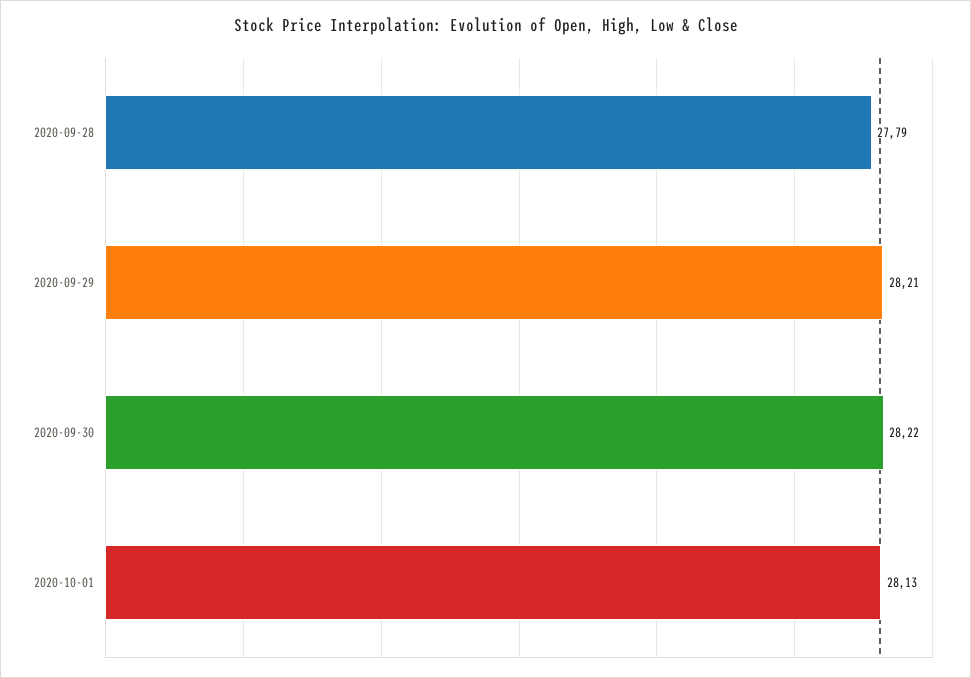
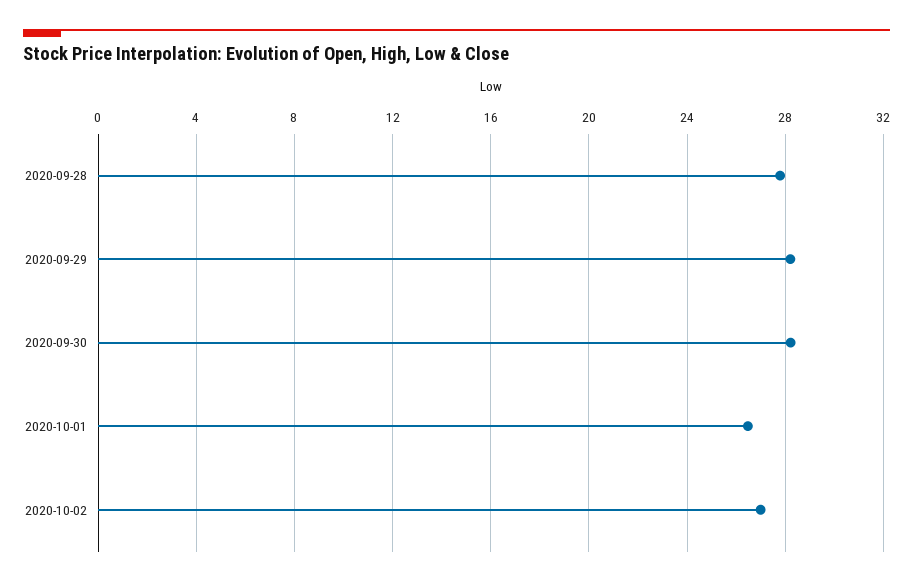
2020-10-01: 28.13 -> 26.5
2020-10-02: none -> 27

